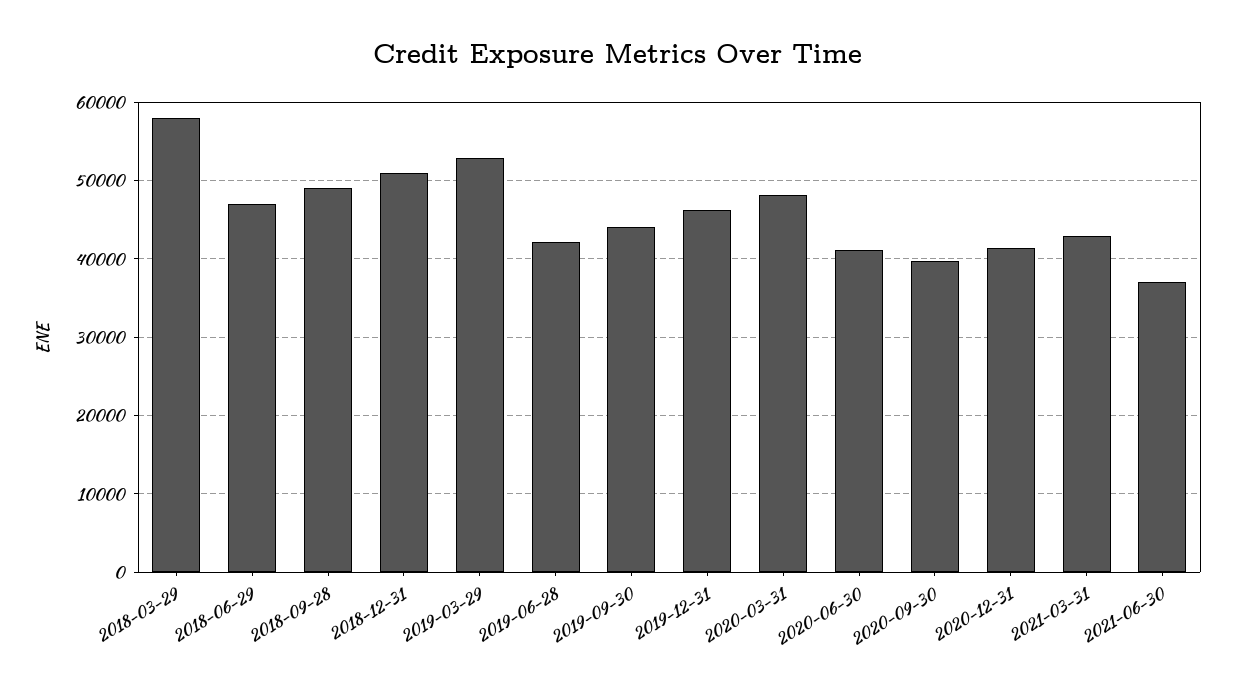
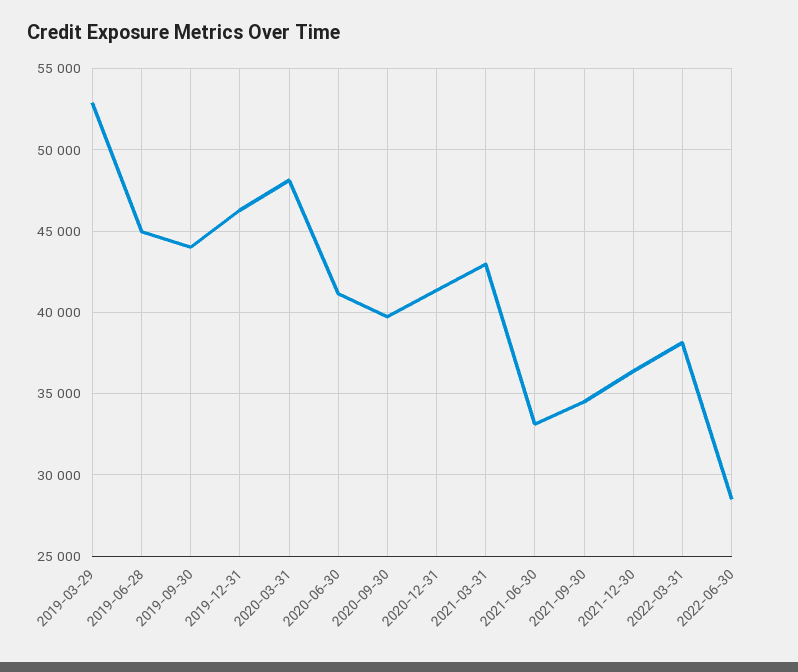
2018-03-29: 58000 -> none
2018-06-29: 47000 -> none
2018-09-28: 49000 -> none
2018-12-31: 51000 -> none
2019-06-28: 42000 -> 45000
2021-06-30: 37000 -> 33000
2021-09-30: none -> 34500
2021-12-30: none -> 36500
2022-03-31: none -> 38000
2022-06-30: none -> 28500

